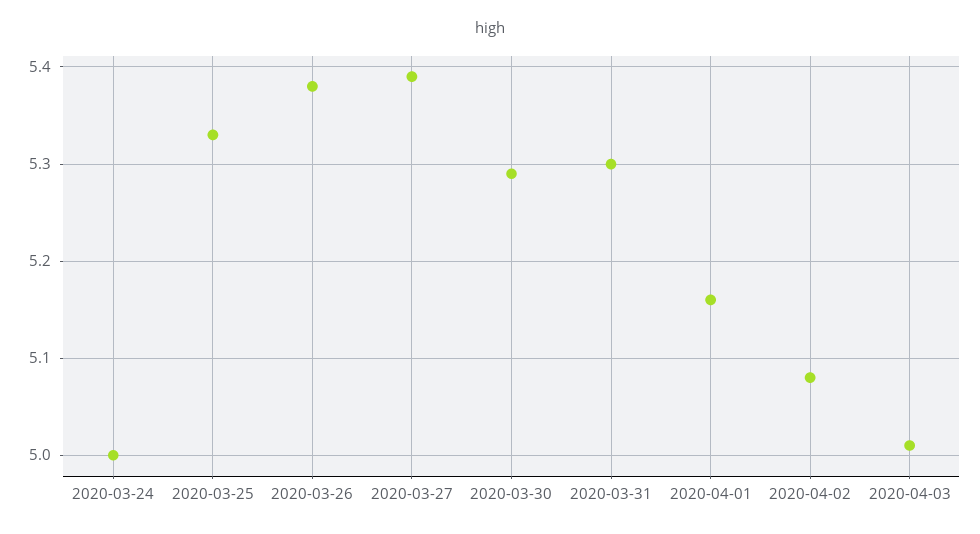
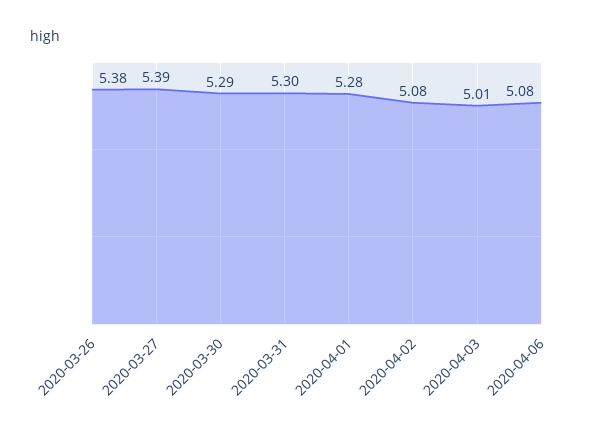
2020-03-24: 5 -> none
2020-03-25: 5.33 -> none
2020-04-01: 5.16 -> 5.28
2020-04-06: none -> 5.08

